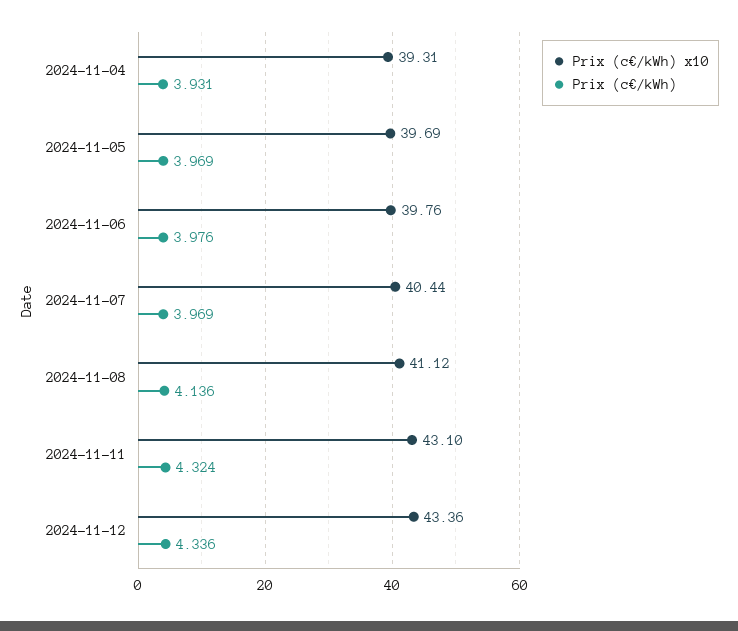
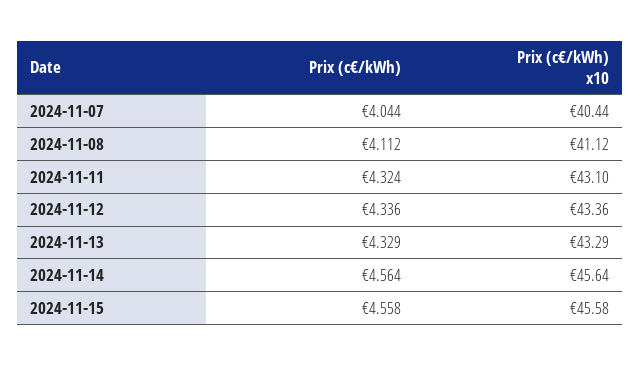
Prix (c€/kWh) x10, 2024-11-04: 39.31 -> none
Prix (c€/kWh), 2024-11-04: 3.931 -> none
Prix (c€/kWh) x10, 2024-11-05: 39.69 -> none
Prix (c€/kWh), 2024-11-05: 3.969 -> none
Prix (c€/kWh) x10, 2024-11-06: 39.76 -> none
Prix (c€/kWh), 2024-11-06: 3.976 -> none
Prix (c€/kWh), 2024-11-07: 3.969 -> 4.044
Prix (c€/kWh), 2024-11-08: 4.136 -> 4.112
Prix (c€/kWh), 2024-11-13: none -> 4.329
Prix (c€/kWh) x10, 2024-11-13: none -> 43.29
Prix (c€/kWh), 2024-11-14: none -> 4.564
Prix (c€/kWh) x10, 2024-11-14: none -> 45.64
Prix (c€/kWh), 2024-11-15: none -> 4.558
Prix (c€/kWh) x10, 2024-11-15: none -> 45.58

